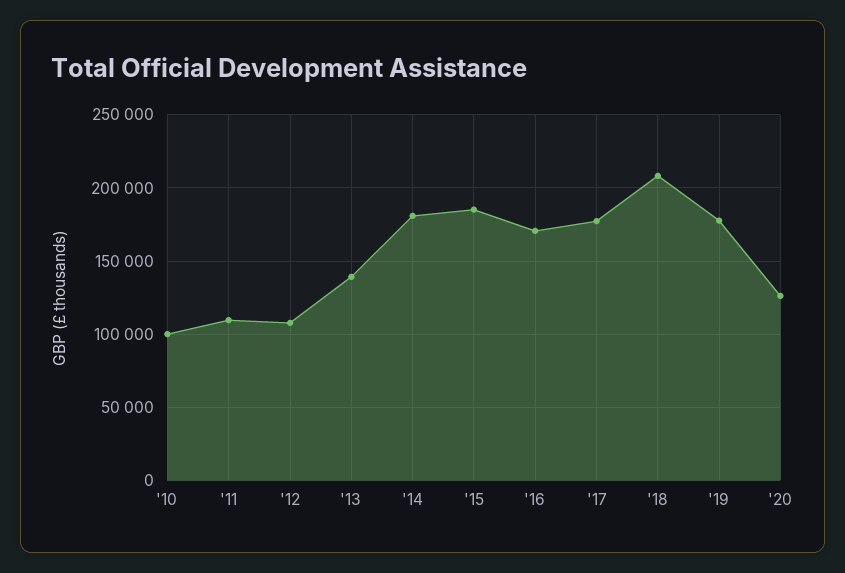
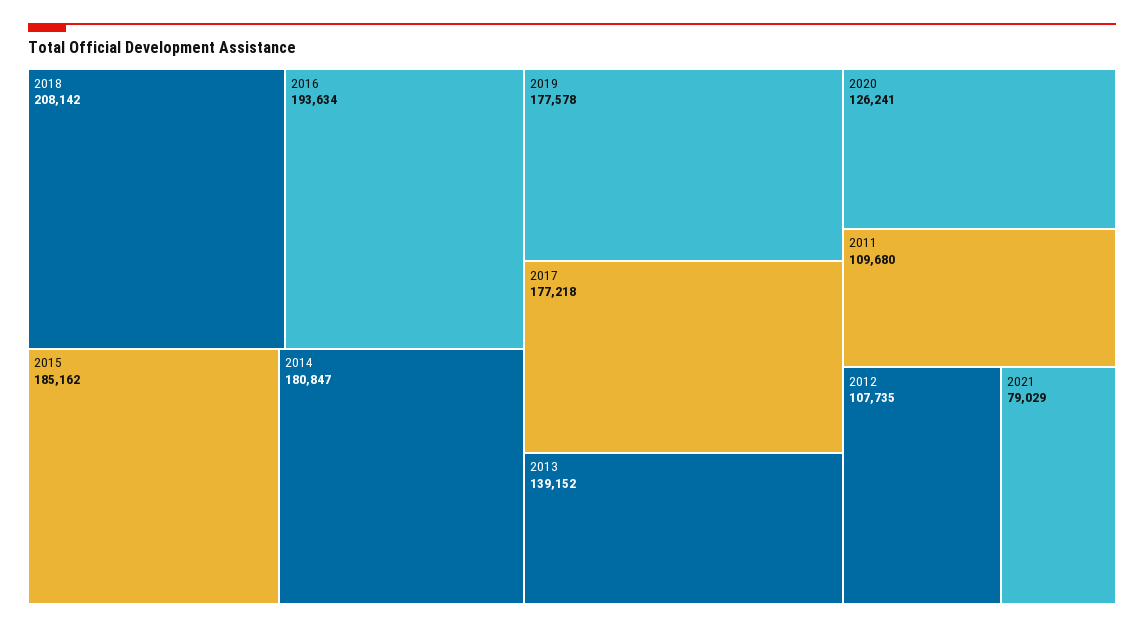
'10: 100000 -> none
'16: 170000 -> 193634
2021: none -> 79029

